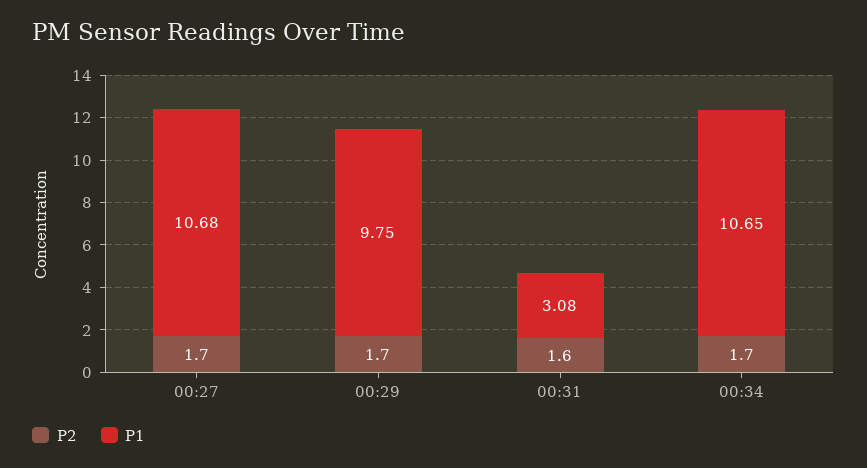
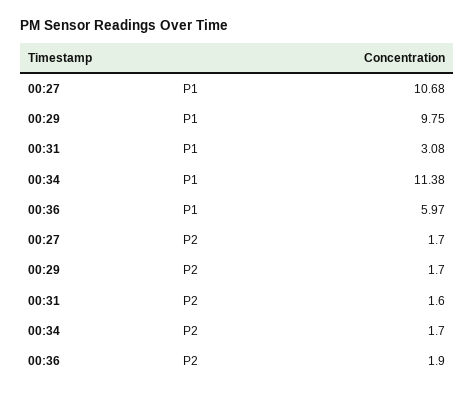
P1, 00:34: 10.65 -> 11.38
P1, 00:36: none -> 5.97
P2, 00:36: none -> 1.9

